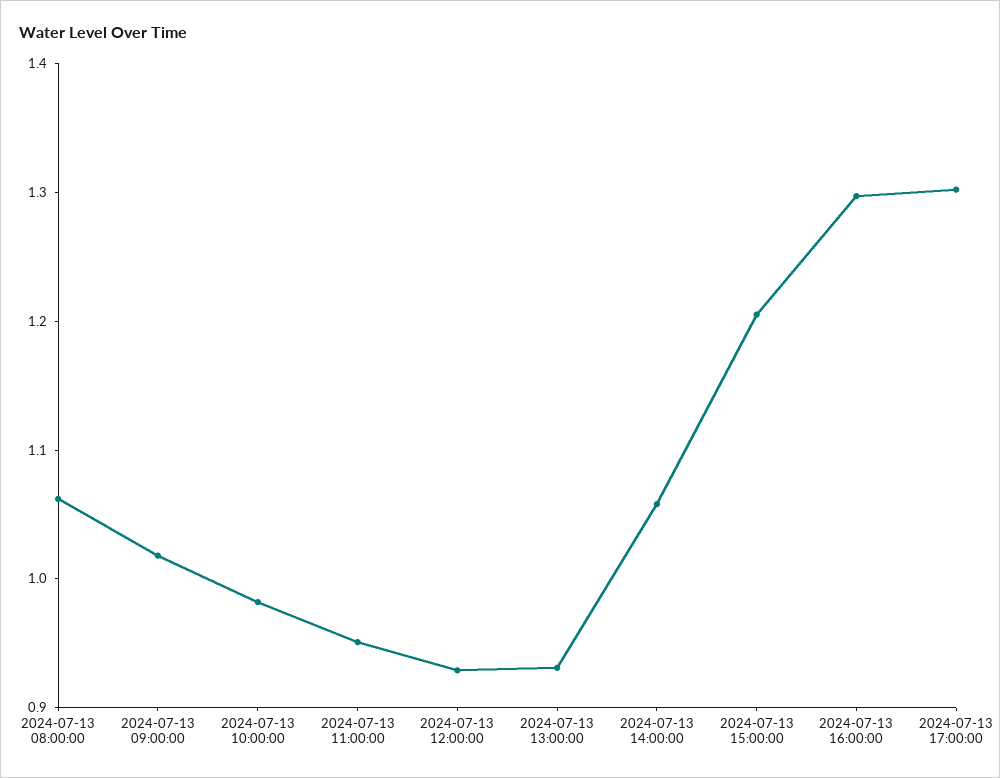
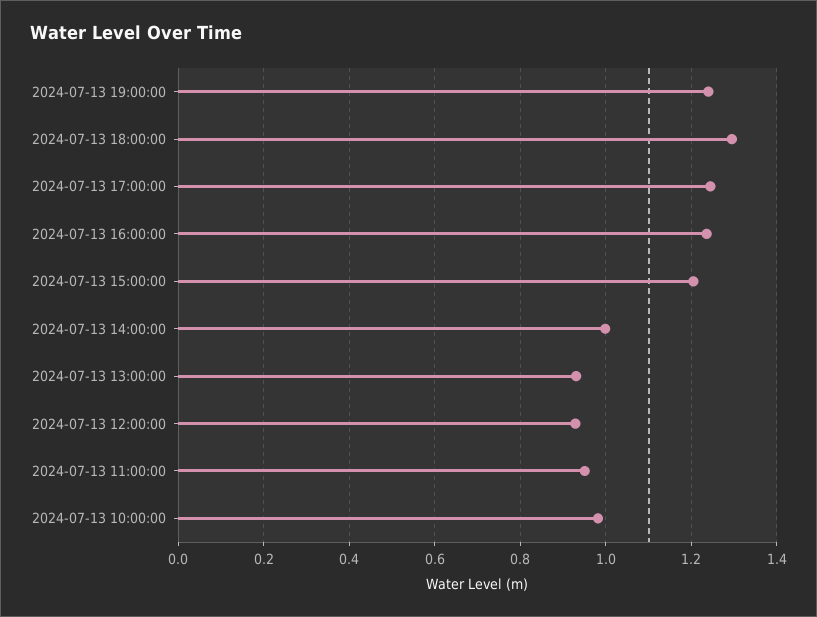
2024-07-13 08:00:00: 1.06 -> none
2024-07-13 09:00:00: 1.02 -> none
2024-07-13 14:00:00: 1.06 -> 1
2024-07-13 16:00:00: 1.3 -> 1.24
2024-07-13 17:00:00: 1.3 -> 1.24
2024-07-13 19:00:00: none -> 1.24
2024-07-13 18:00:00: none -> 1.3

